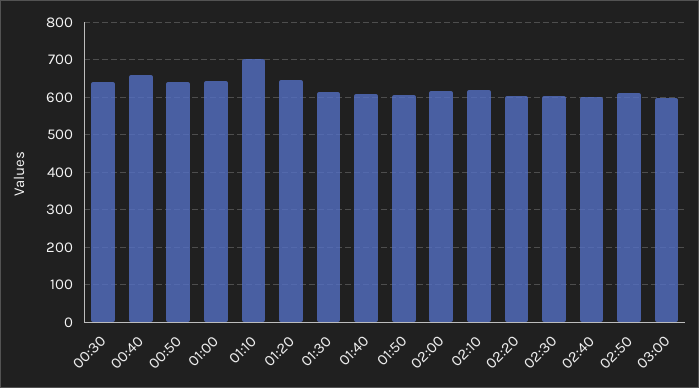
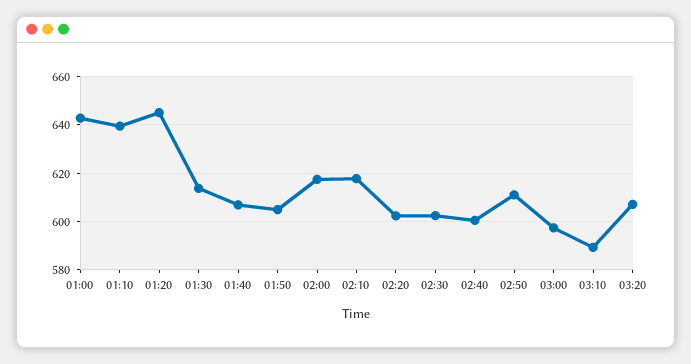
00:30: 640 -> none
00:40: 660 -> none
00:50: 640 -> none
01:10: 700 -> 640
03:10: none -> 590
03:20: none -> 607.5

